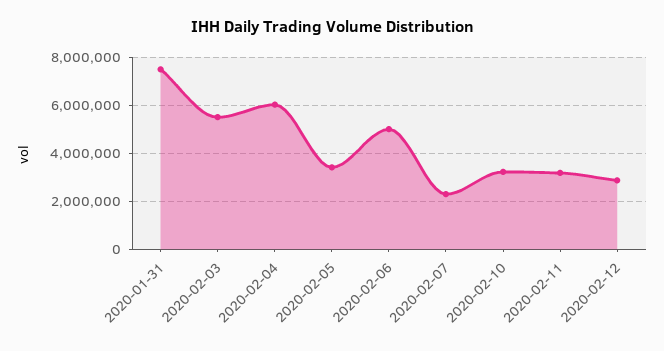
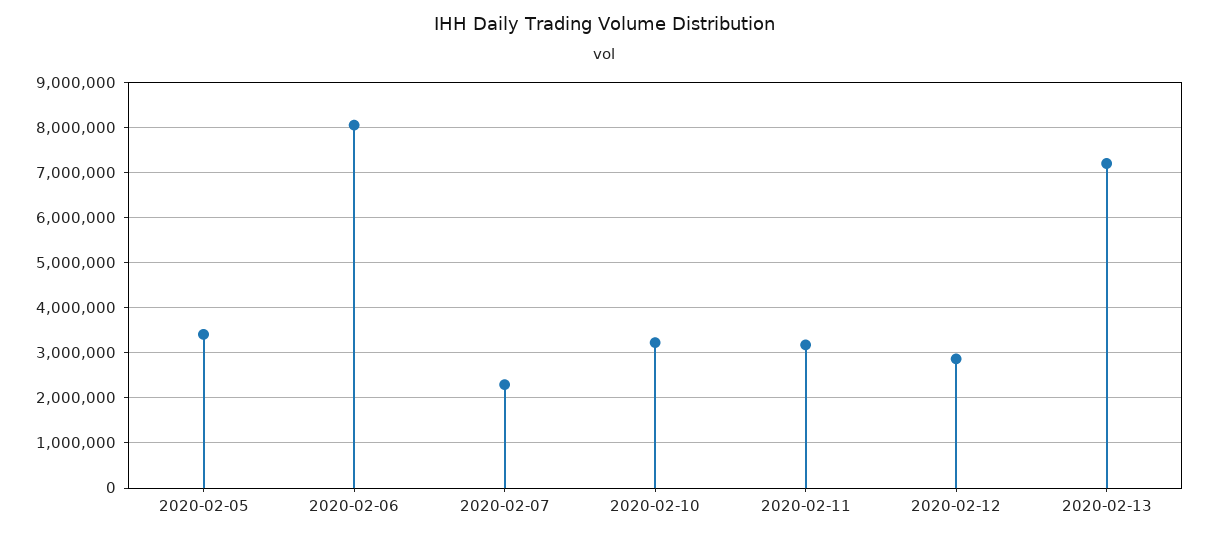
2020-01-31: 7500000 -> none
2020-02-03: 5500000 -> none
2020-02-04: 6000000 -> none
2020-02-06: 5000000 -> 8000000
2020-02-13: none -> 7200000

